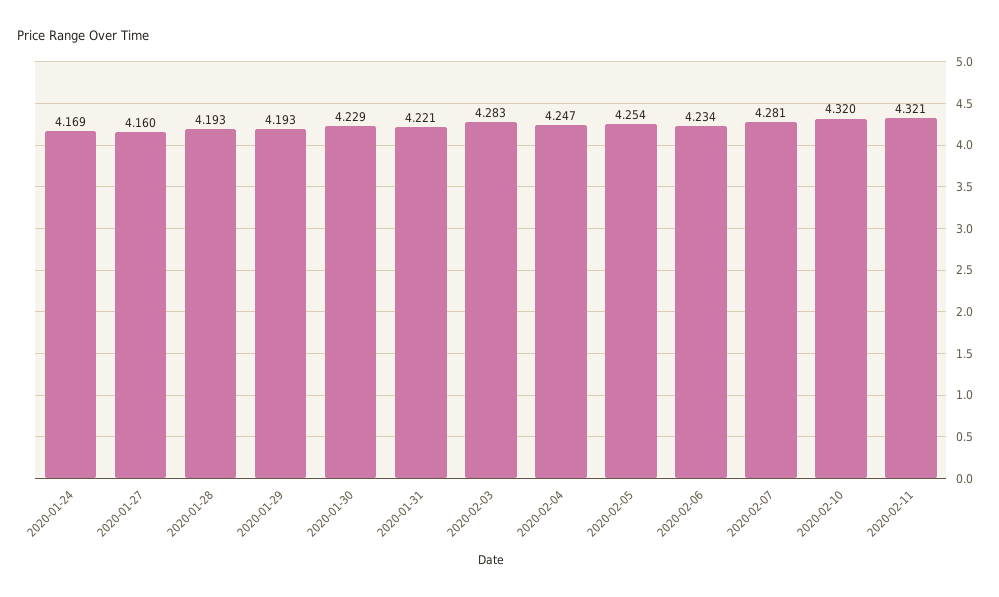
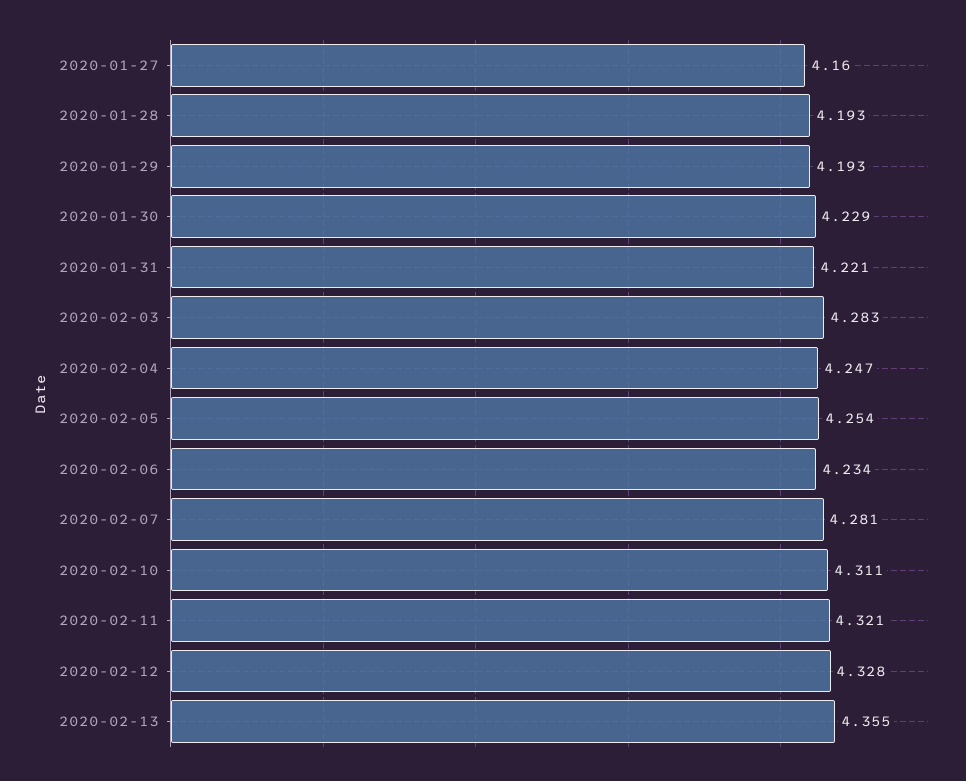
2020-01-24: 4.169 -> none
2020-02-10: 4.32 -> 4.311
2020-02-12: none -> 4.328
2020-02-13: none -> 4.355

